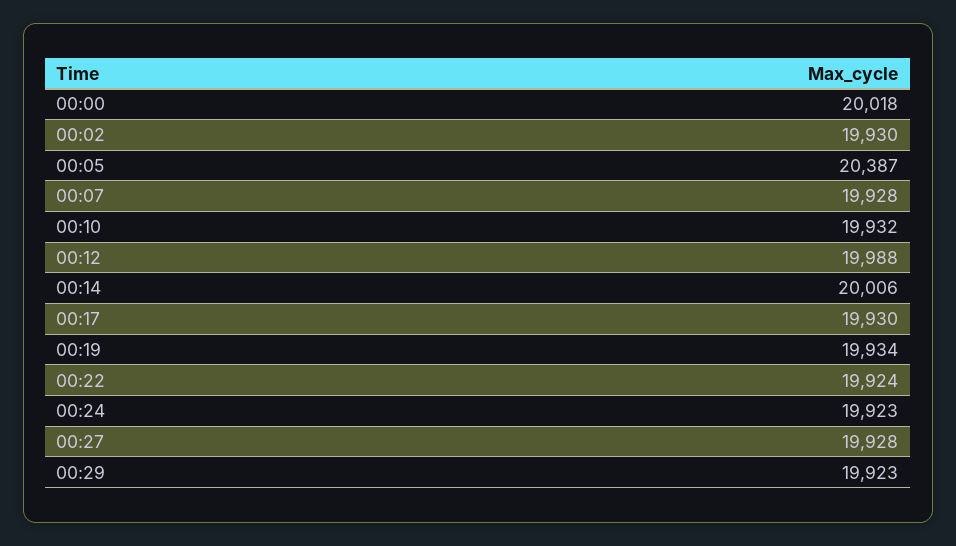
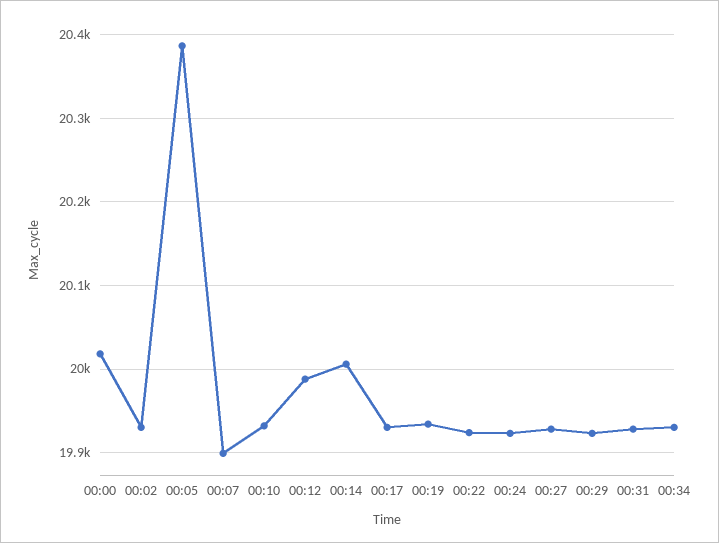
00:07: 19928 -> 19900
00:31: none -> 19930
00:34: none -> 19930

